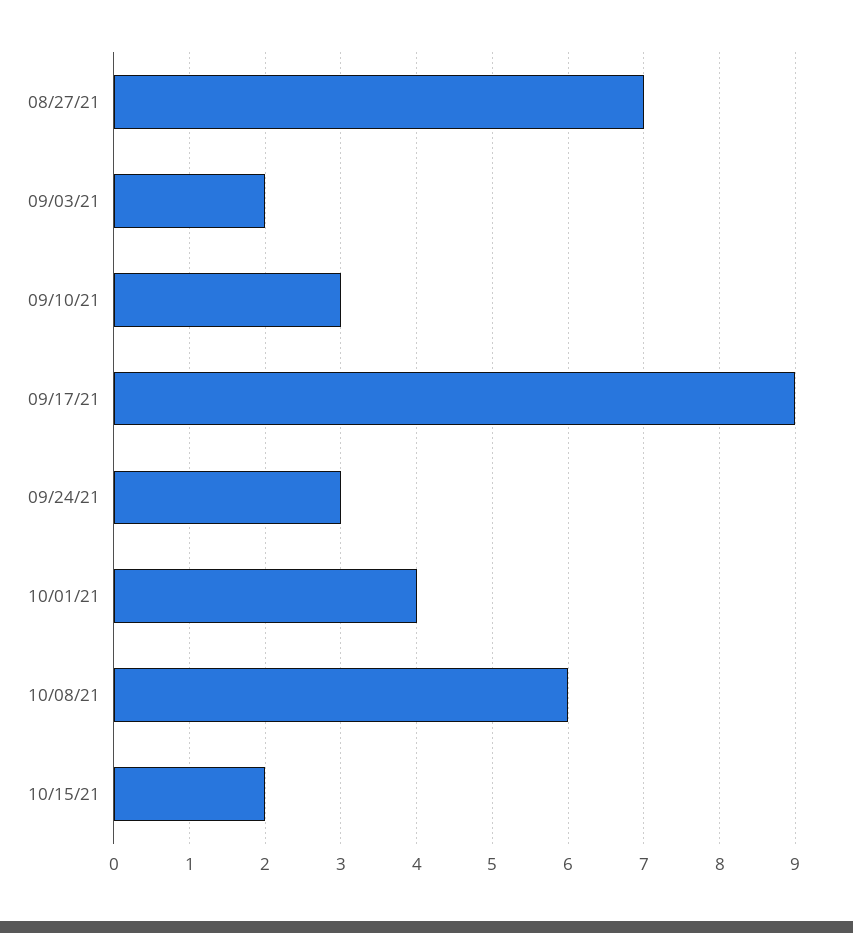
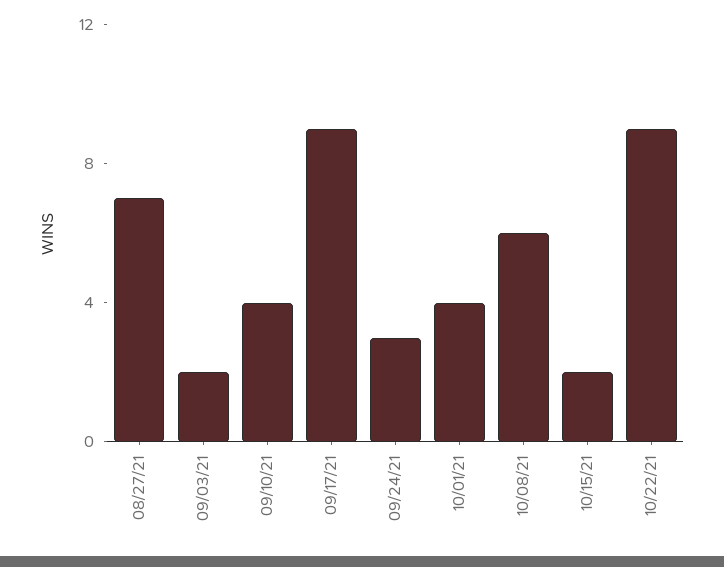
09/10/21: 3 -> 4
10/22/21: none -> 9

